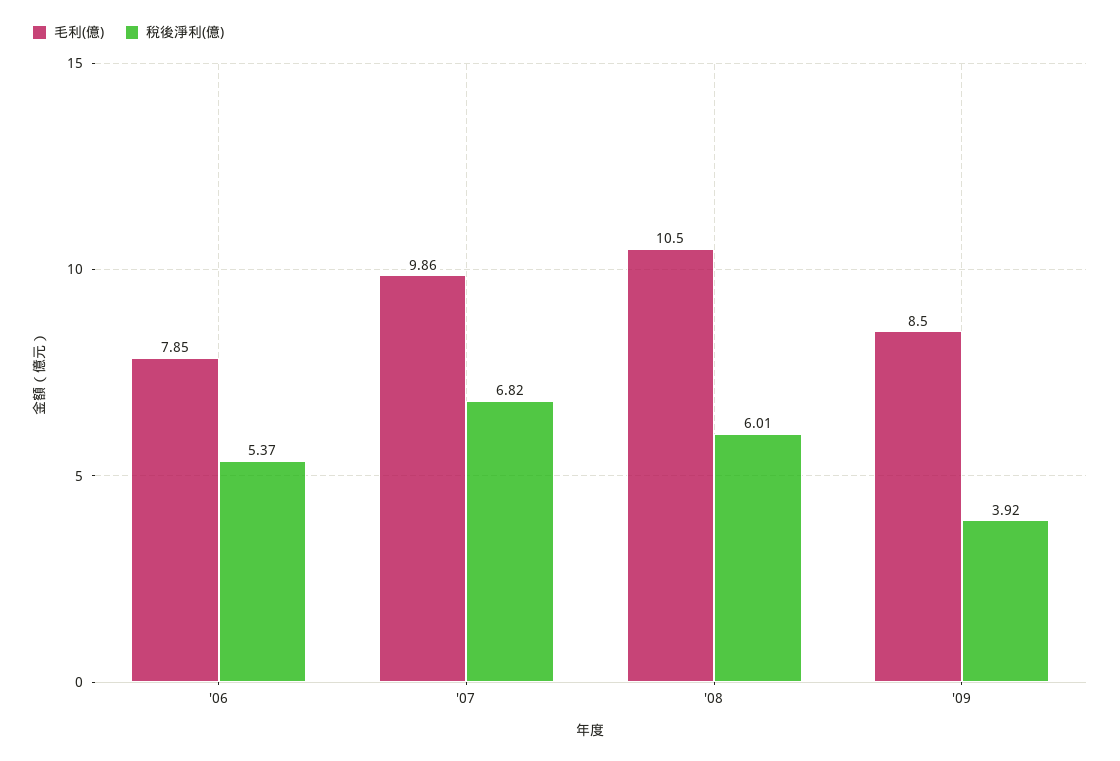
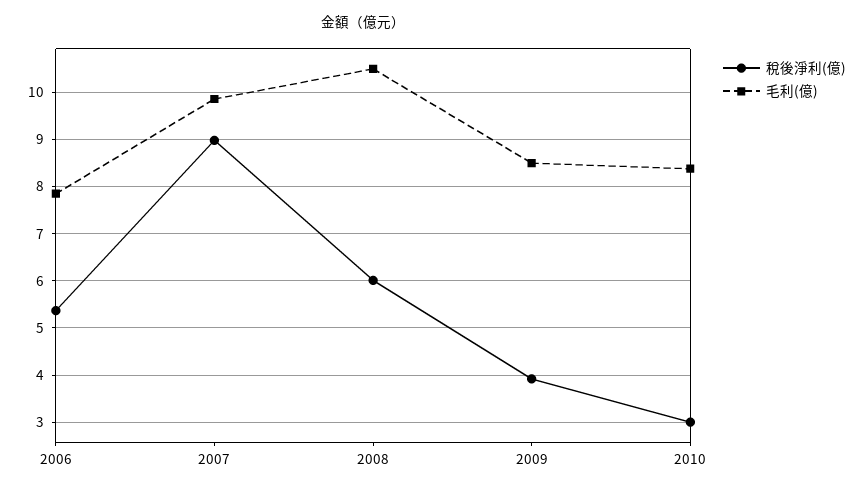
稅後淨利(億), '07: 6.82 -> 9
稅後淨利(億), 2010: none -> 3
毛利(億), 2010: none -> 8.4

